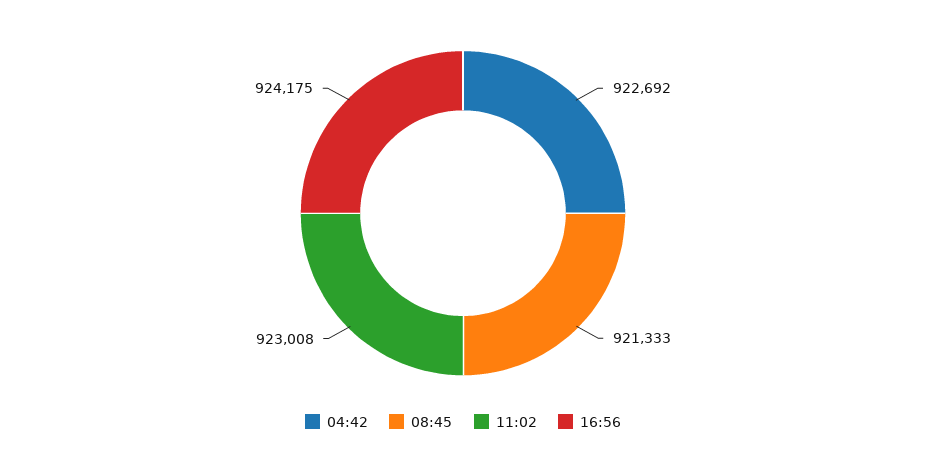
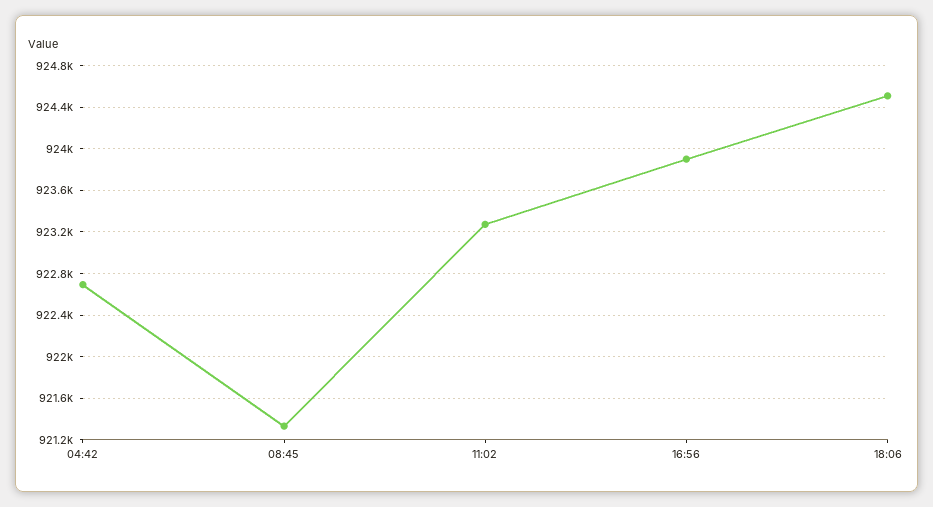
11:02: 923008 -> 923300
16:56: 924175 -> 923900
18:06: none -> 924500

